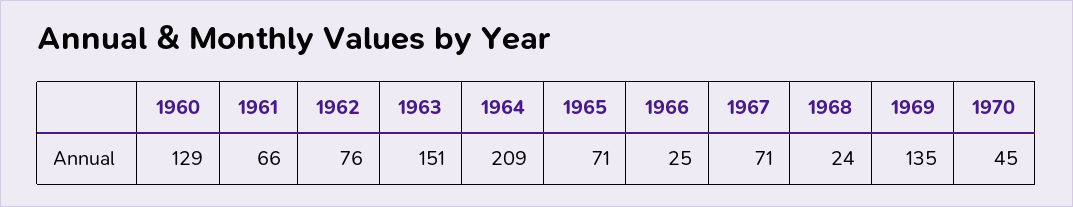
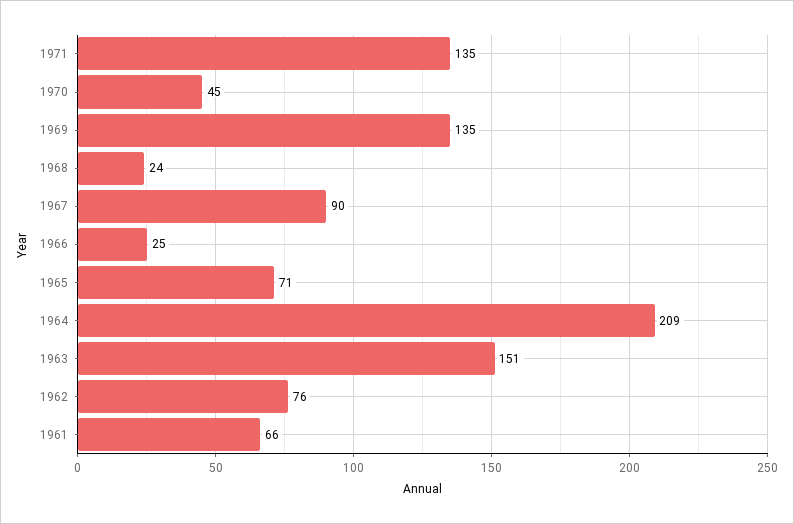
1960: 129 -> none
1967: 71 -> 90
1971: none -> 135

